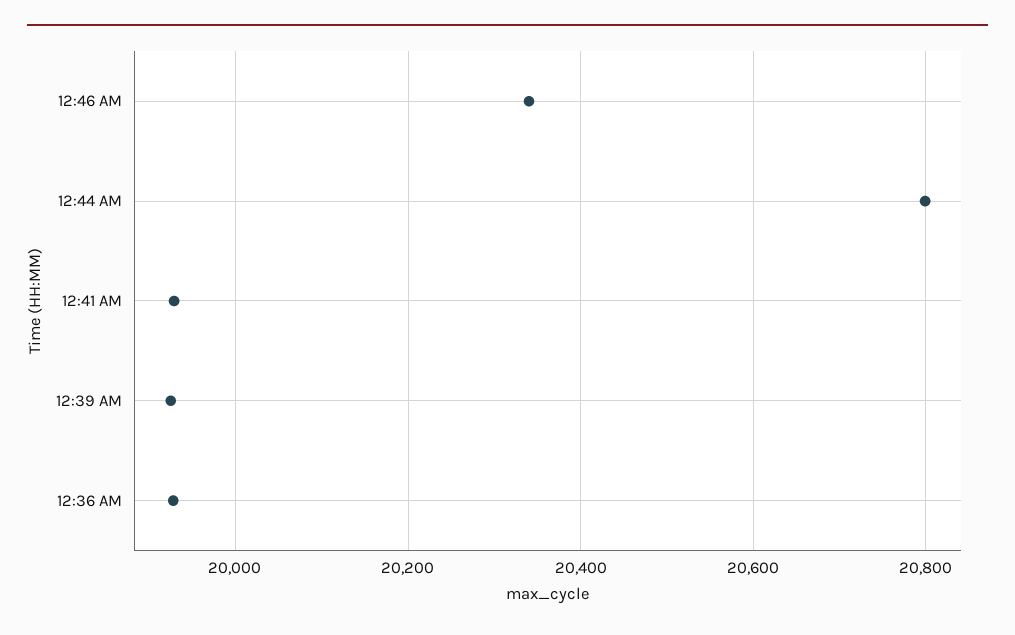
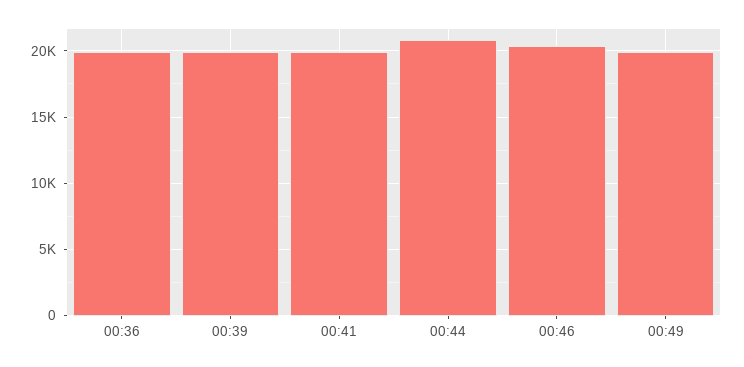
00:49: none -> 20000

